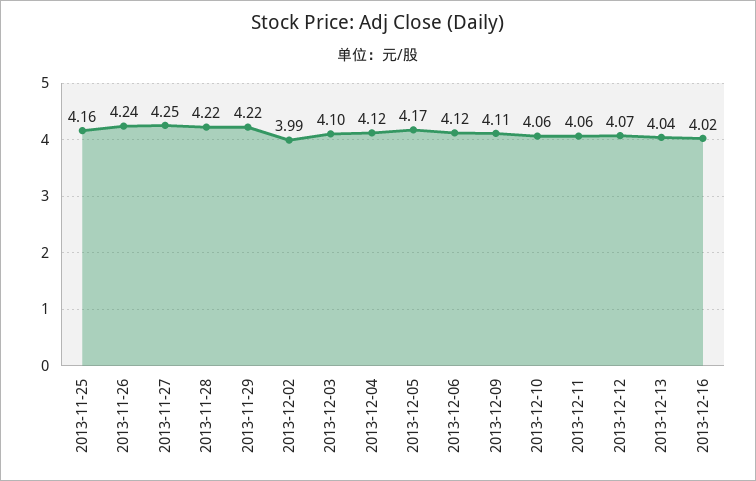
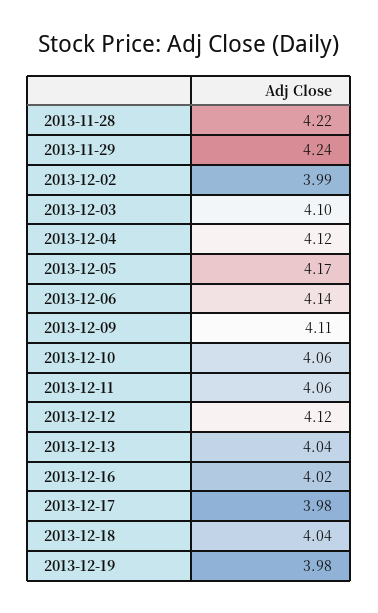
2013-11-25: 4.16 -> none
2013-11-26: 4.24 -> none
2013-11-27: 4.25 -> none
2013-11-29: 4.22 -> 4.24
2013-12-06: 4.12 -> 4.14
2013-12-12: 4.07 -> 4.12
2013-12-17: none -> 3.98
2013-12-18: none -> 4.04
2013-12-19: none -> 3.98

